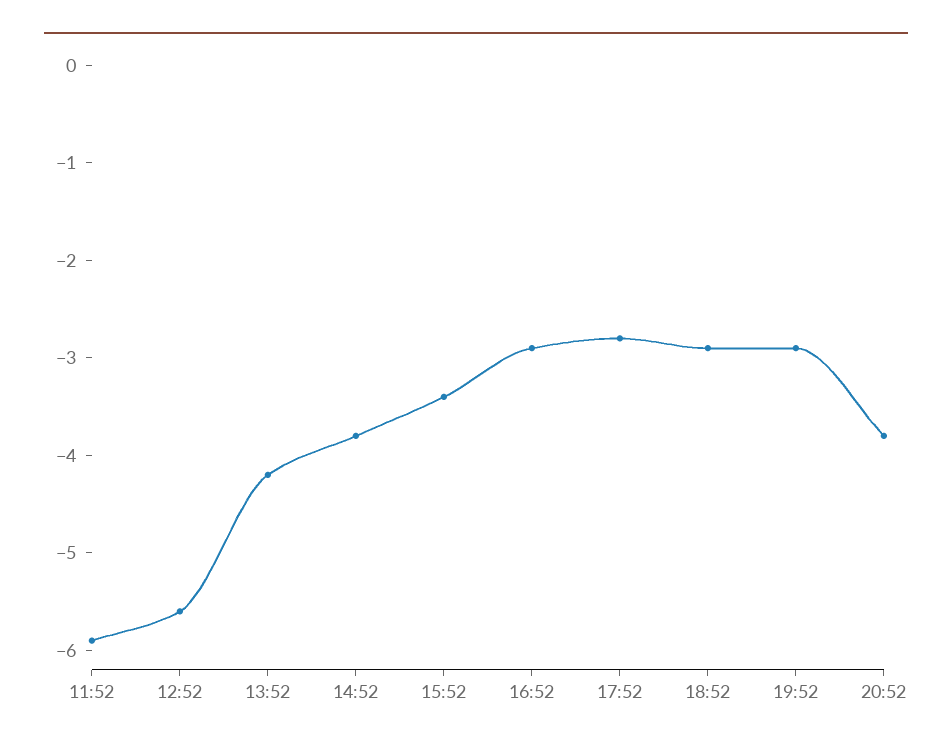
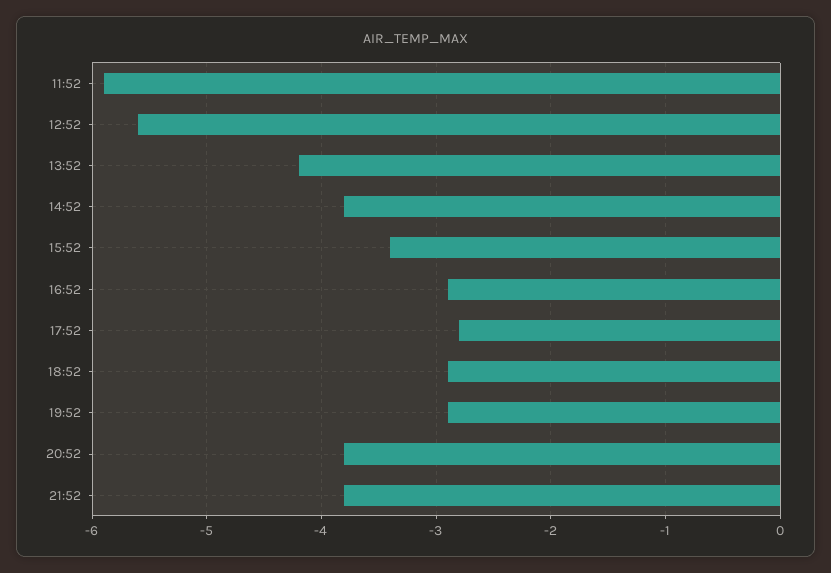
21:52: none -> -3.8

